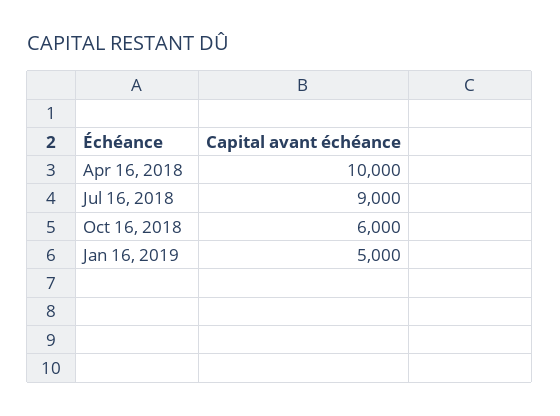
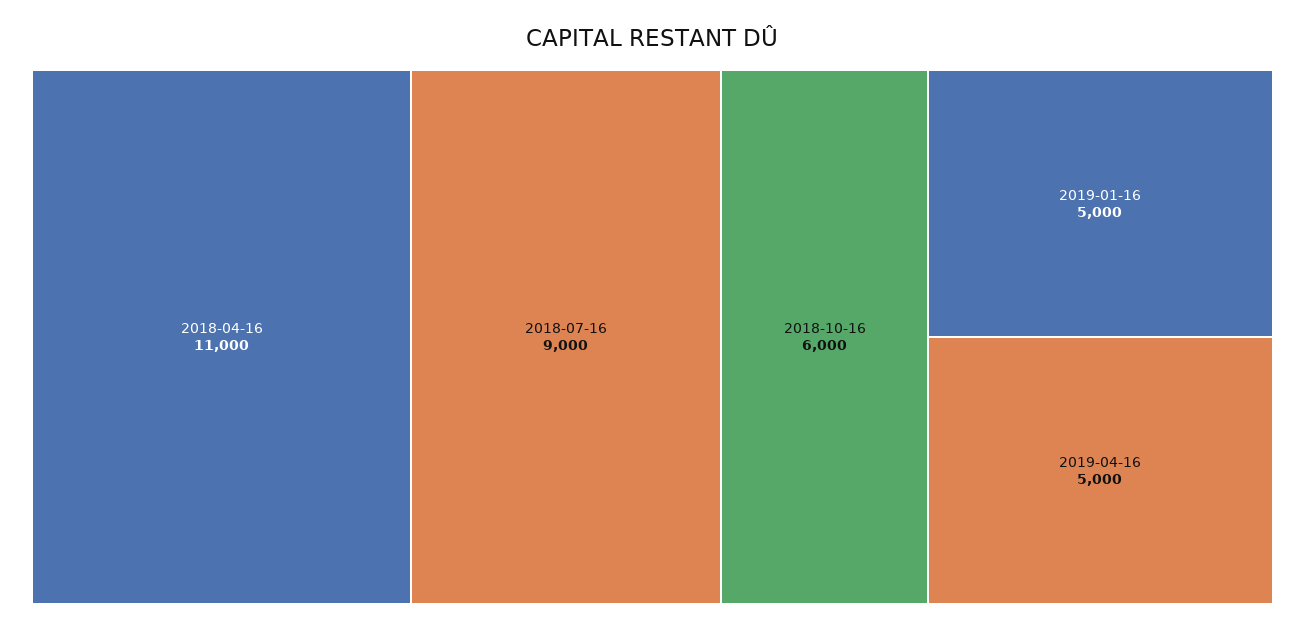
Apr 16, 2018: 10000 -> 11000
2019-04-16: none -> 5000

